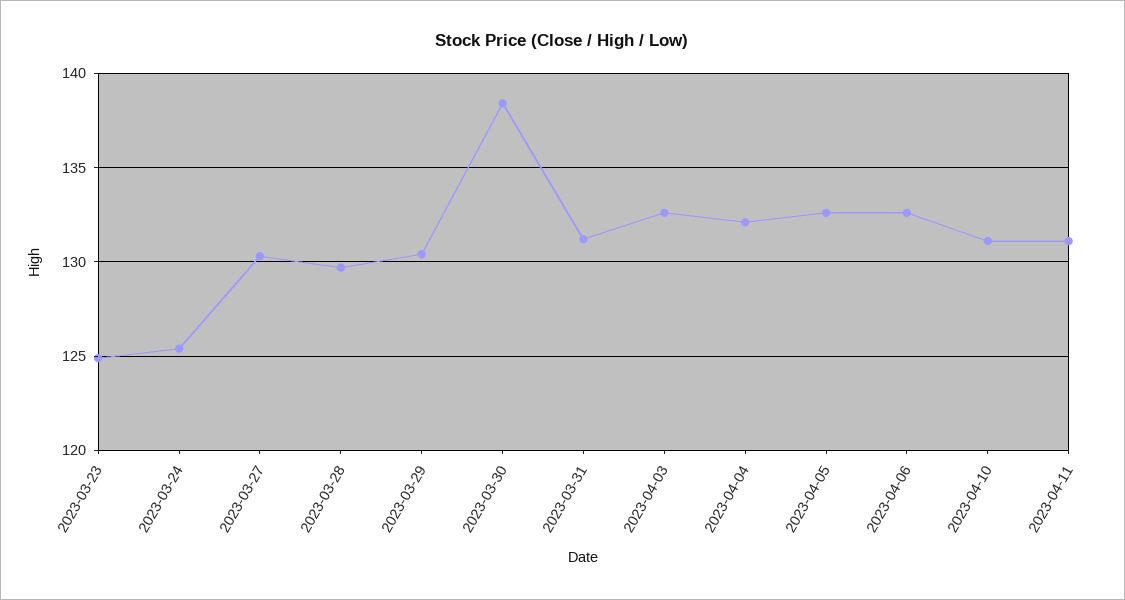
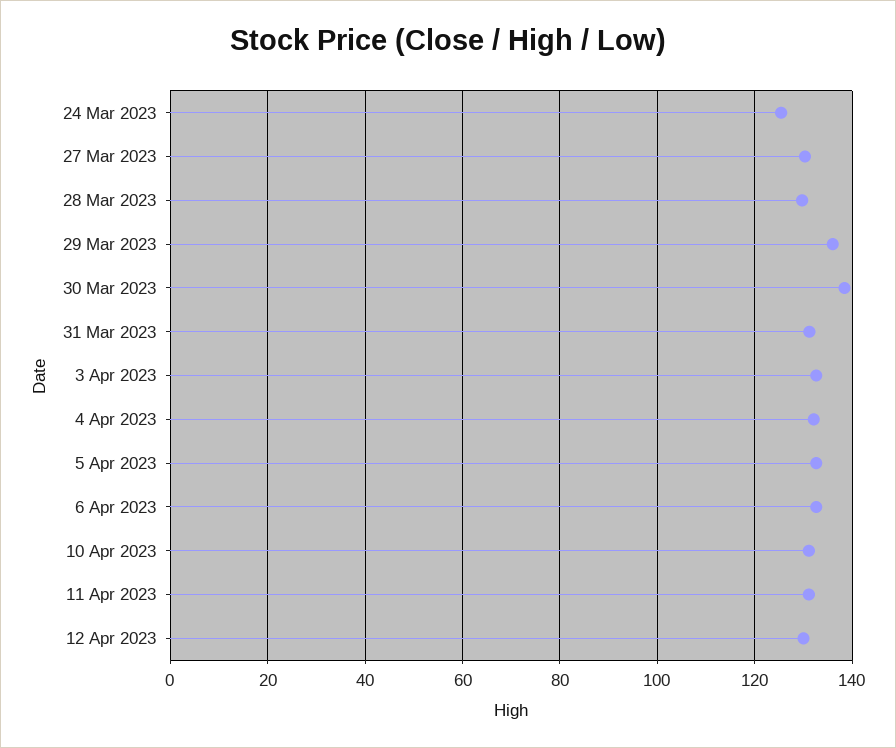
2023-03-23: 125 -> none
2023-03-29: 130.5 -> 136
12 Apr 2023: none -> 130

